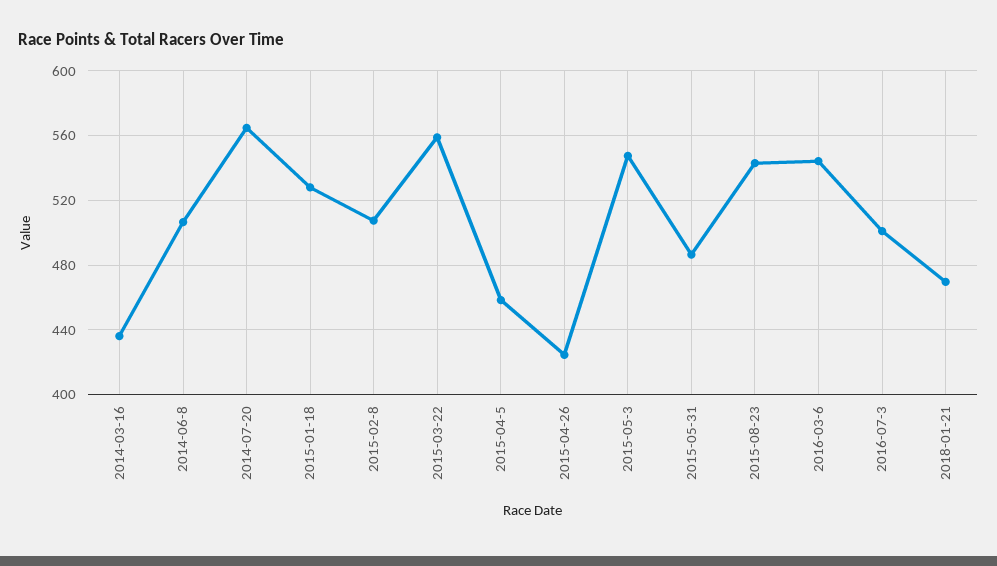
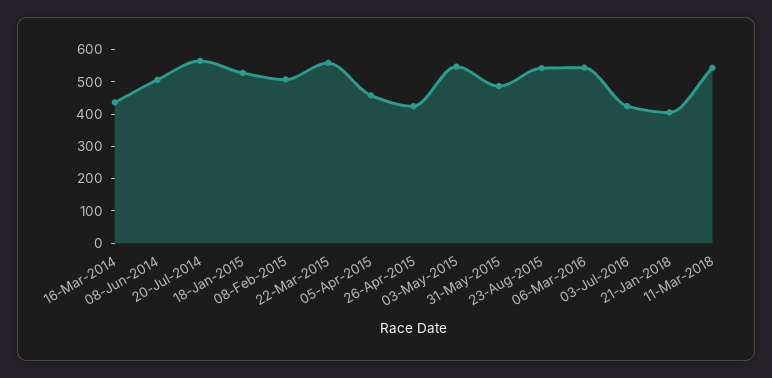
2016-07-3: 500 -> 425
2018-01-21: 470 -> 400
11-Mar-2018: none -> 550

